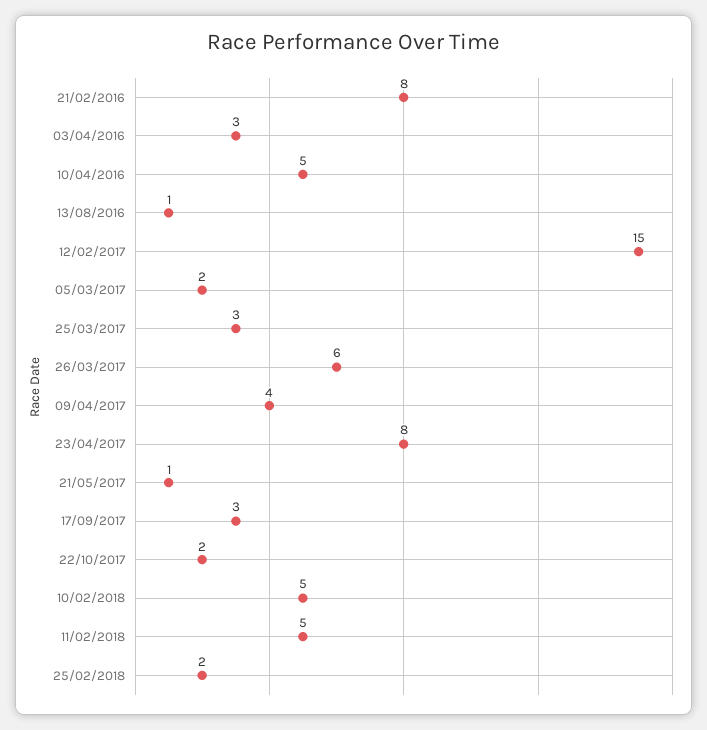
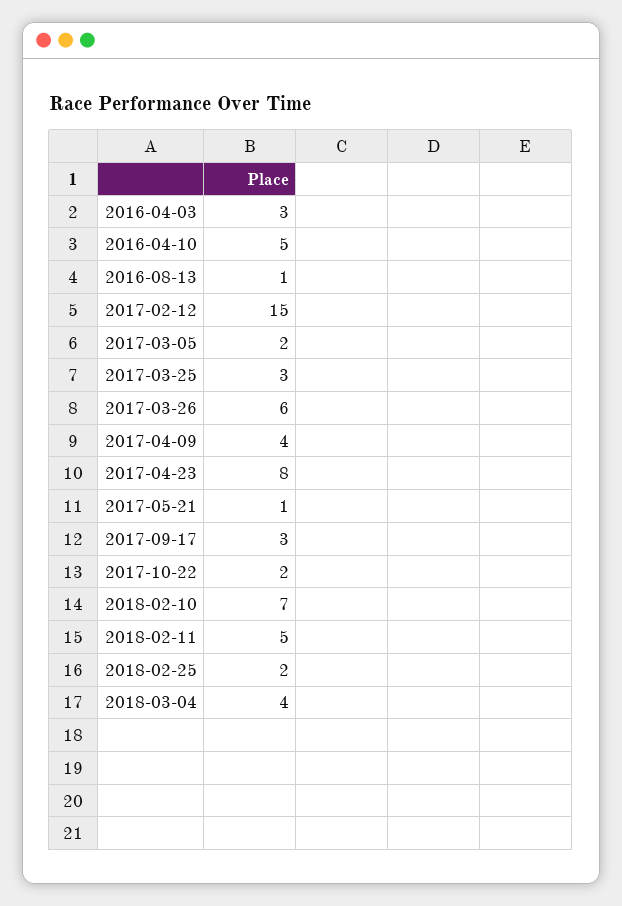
21/02/2016: 8 -> none
10/02/2018: 5 -> 7
2018-03-04: none -> 4

